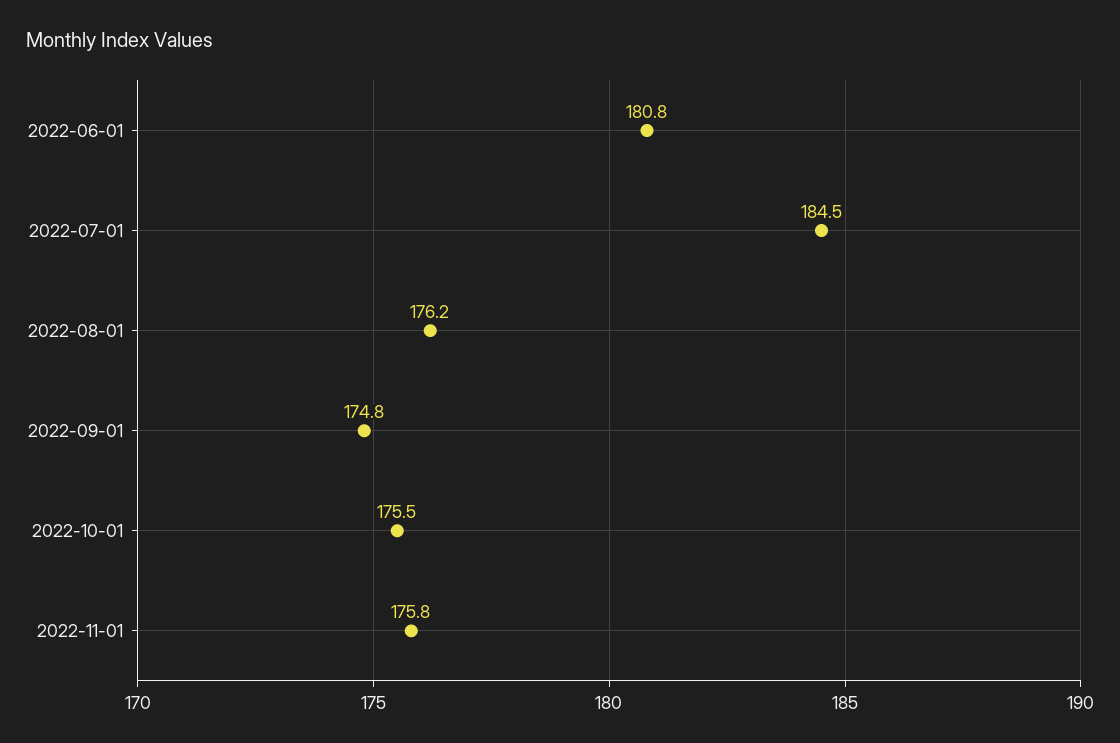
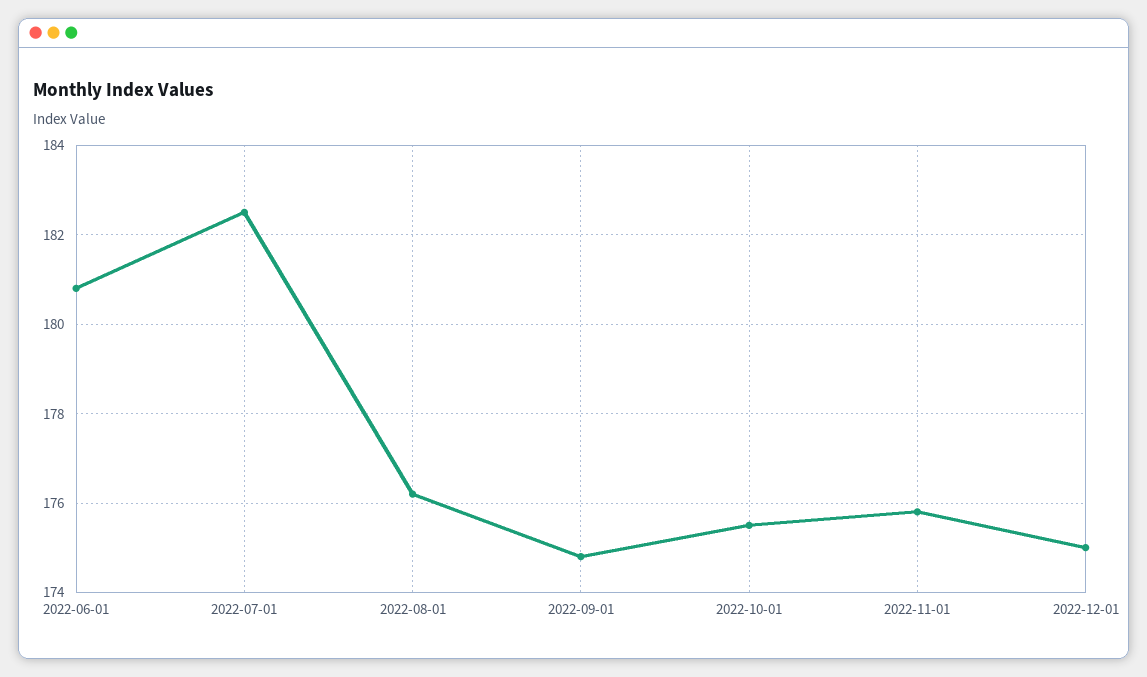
2022-07-01: 184.5 -> 182.5
2022-12-01: none -> 175

